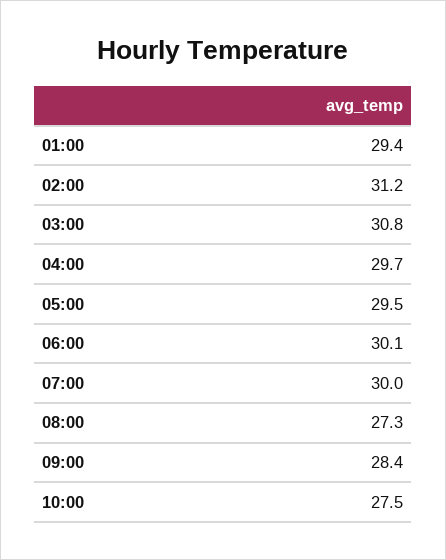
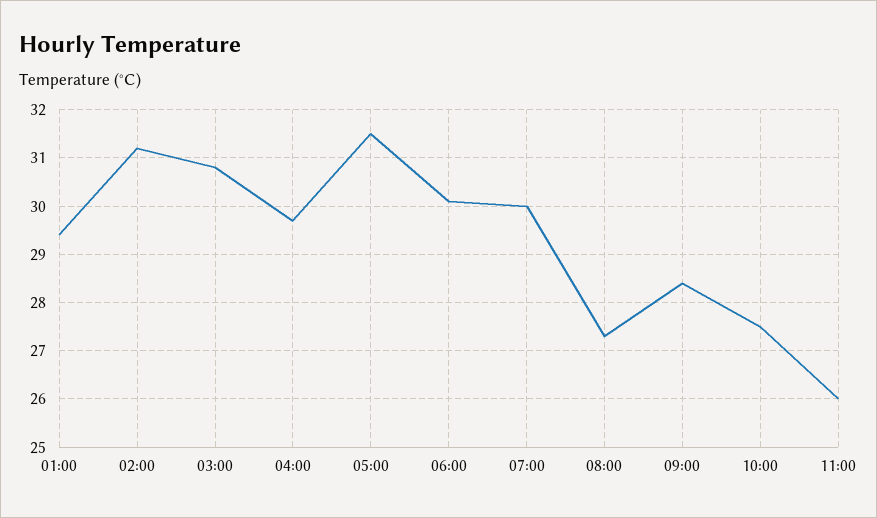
05:00: 29.5 -> 31.5
11:00: none -> 26

